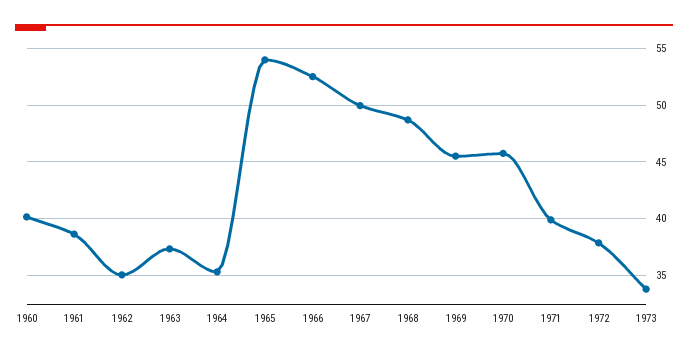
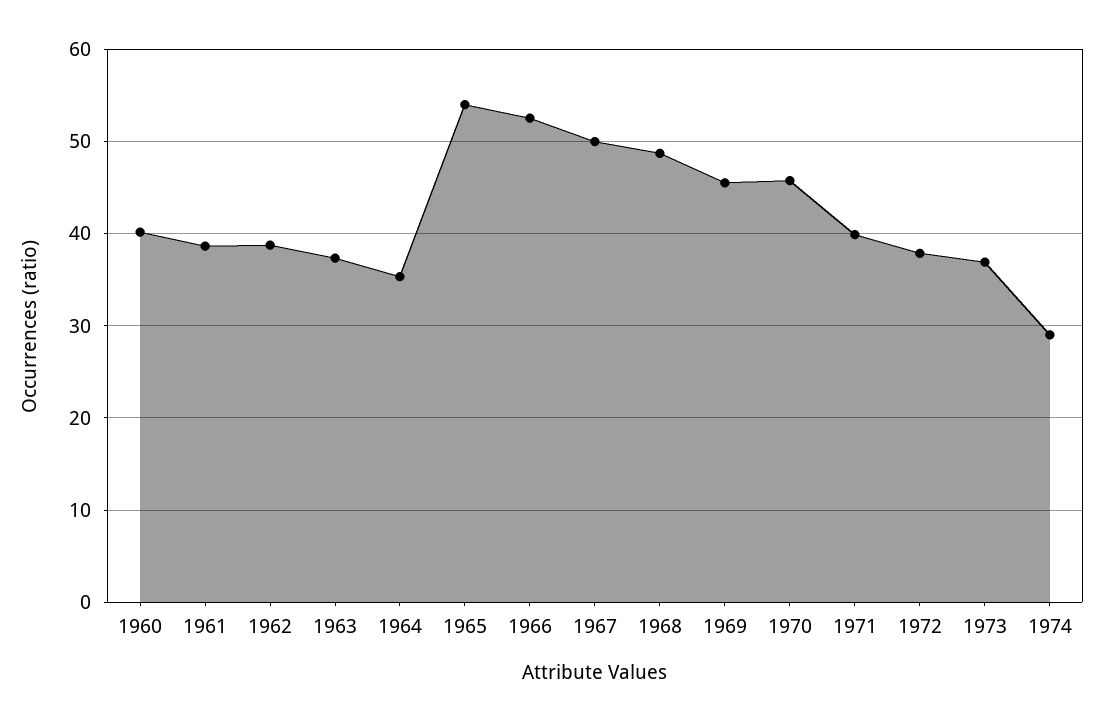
1962: 35 -> 39
1973: 34 -> 37
1974: none -> 29

